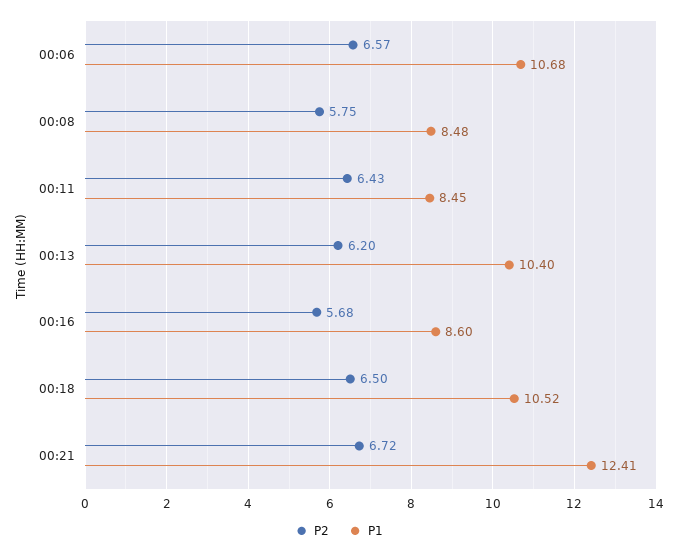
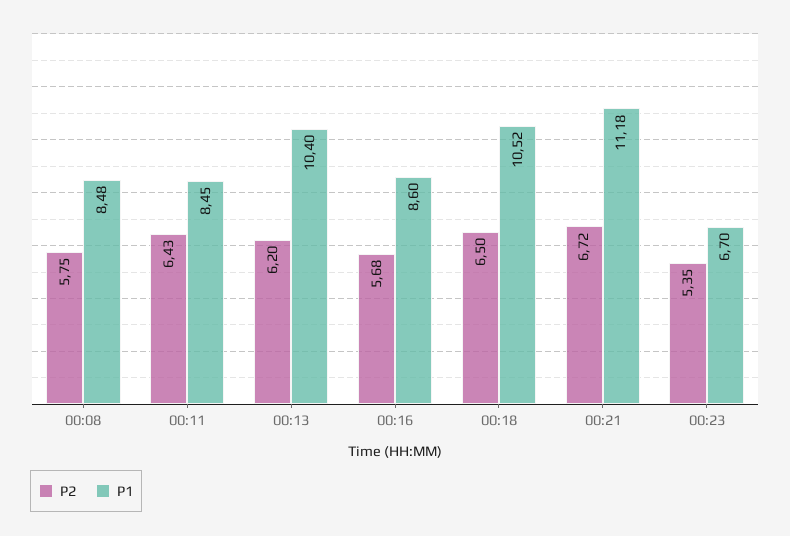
P2, 00:06: 6.57 -> none
P1, 00:06: 10.68 -> none
P1, 00:21: 12.41 -> 11.18
P2, 00:23: none -> 5.35
P1, 00:23: none -> 6.7

